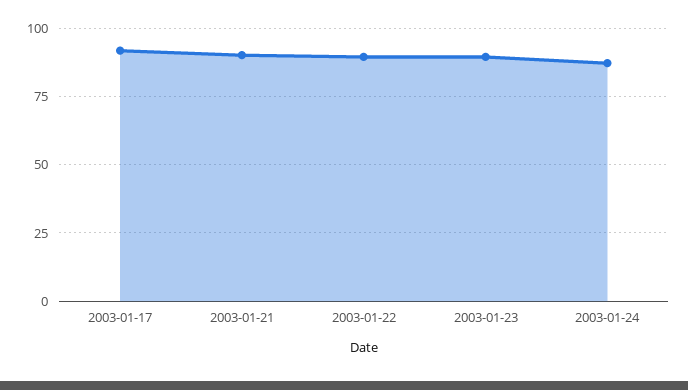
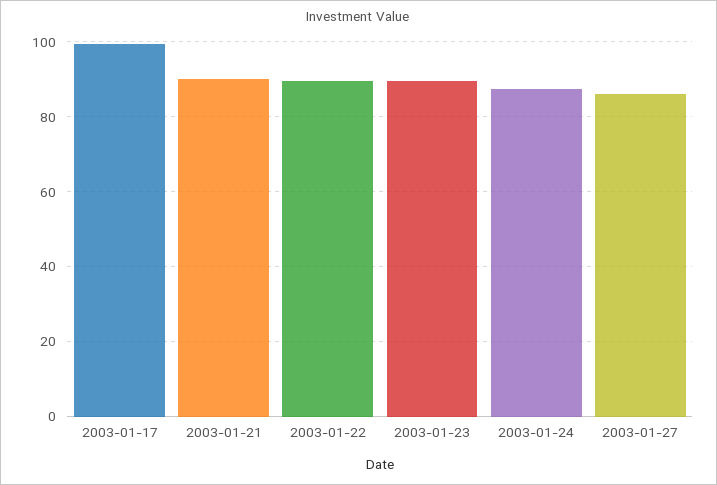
2003-01-17: 92.5 -> 100
2003-01-27: none -> 86

